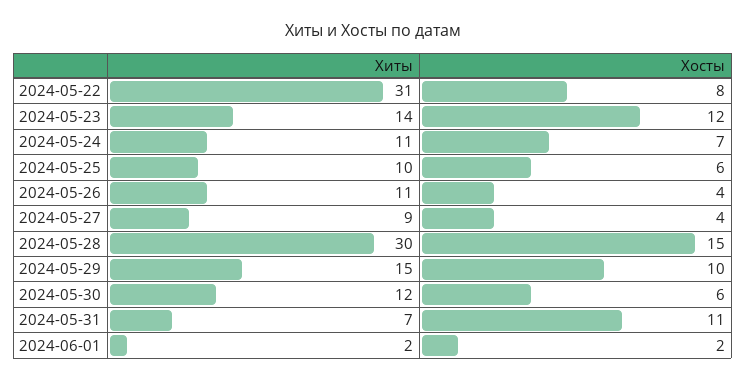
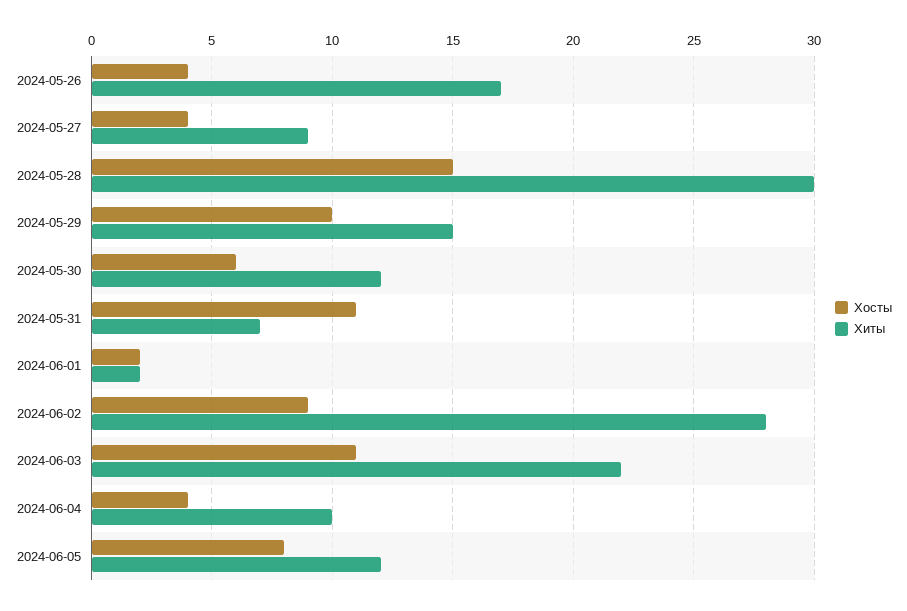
Хиты, 2024-05-22: 31 -> none
Хосты, 2024-05-22: 8 -> none
Хиты, 2024-05-23: 14 -> none
Хосты, 2024-05-23: 12 -> none
Хиты, 2024-05-24: 11 -> none
Хосты, 2024-05-24: 7 -> none
Хиты, 2024-05-25: 10 -> none
Хосты, 2024-05-25: 6 -> none
Хиты, 2024-05-26: 11 -> 17
Хосты, 2024-06-02: none -> 9
Хиты, 2024-06-02: none -> 28
Хосты, 2024-06-03: none -> 11
Хиты, 2024-06-03: none -> 22
Хосты, 2024-06-04: none -> 4
Хиты, 2024-06-04: none -> 10
Хосты, 2024-06-05: none -> 8
Хиты, 2024-06-05: none -> 12

